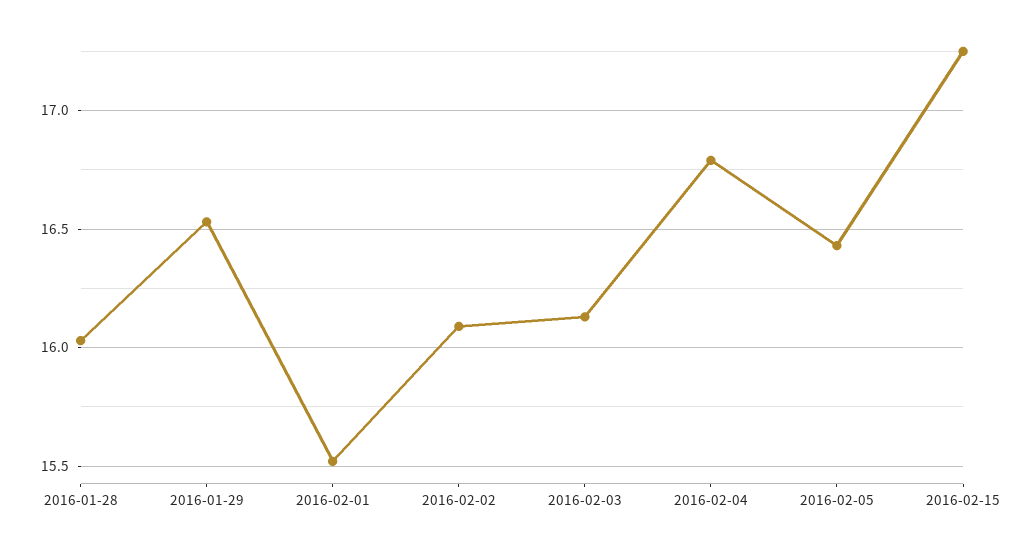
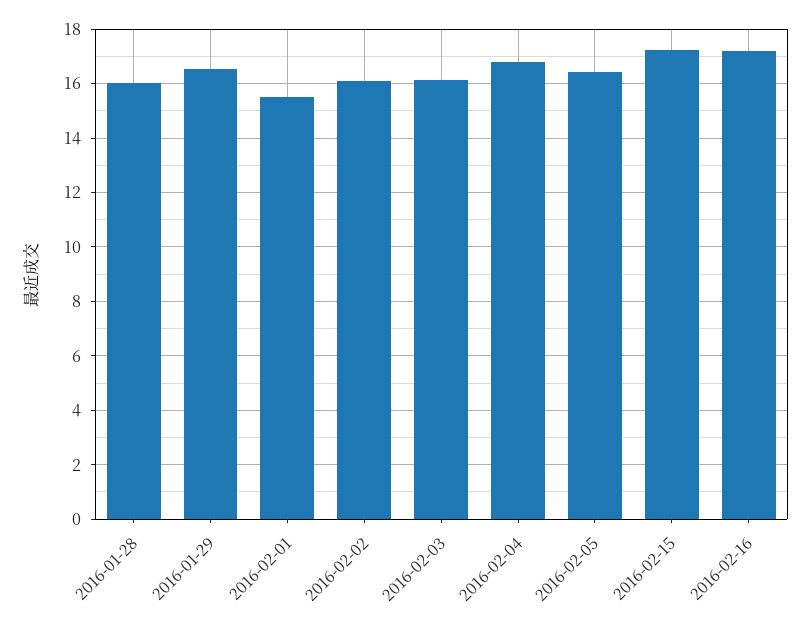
2016-02-16: none -> 17.25

